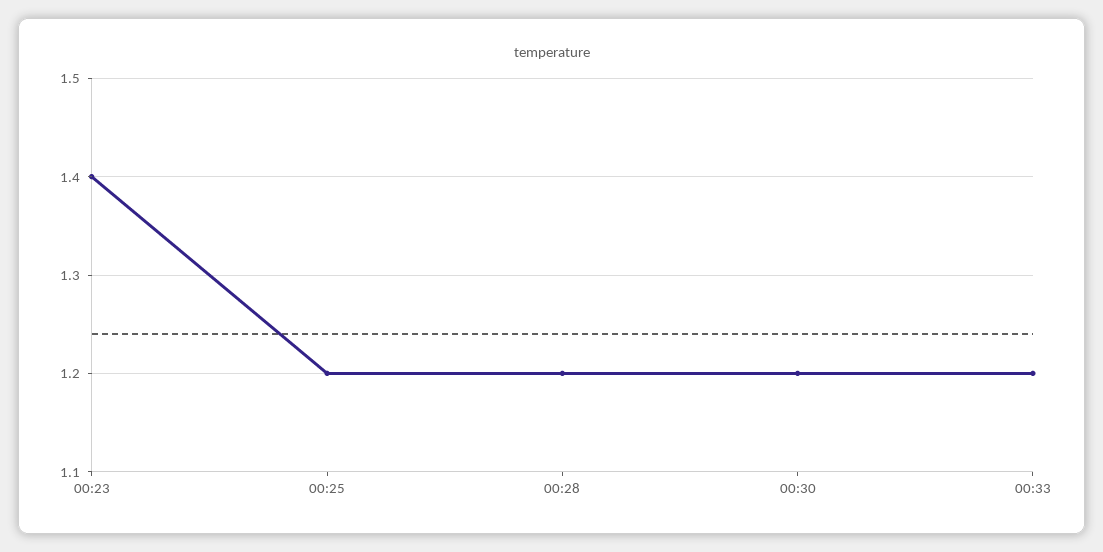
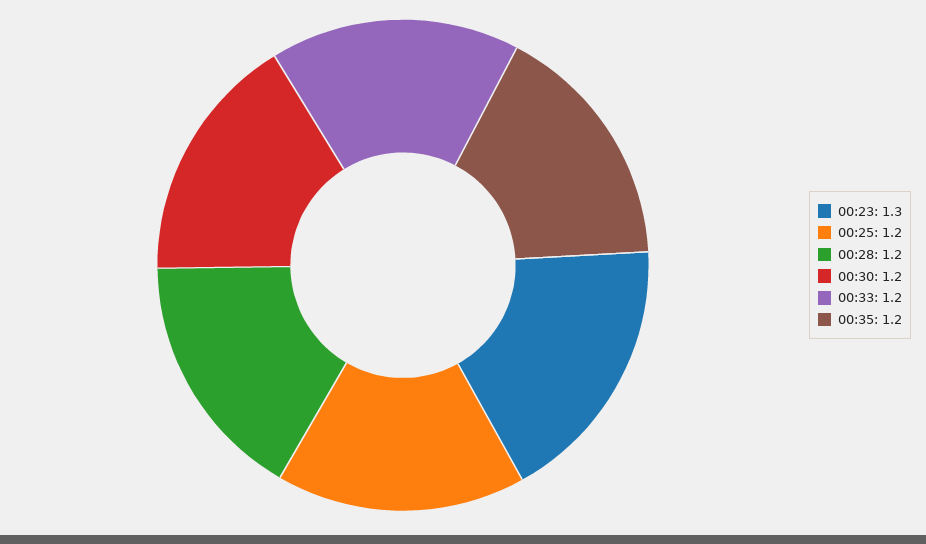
00:23: 1.4 -> 1.3
00:35: none -> 1.2

